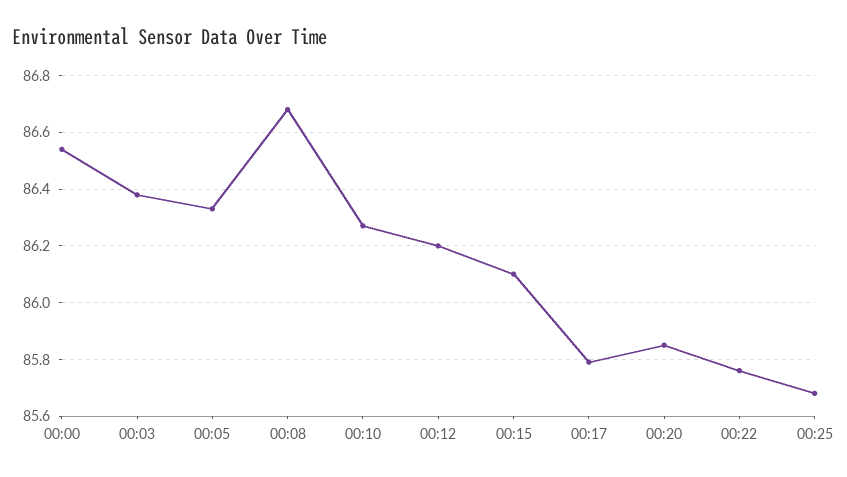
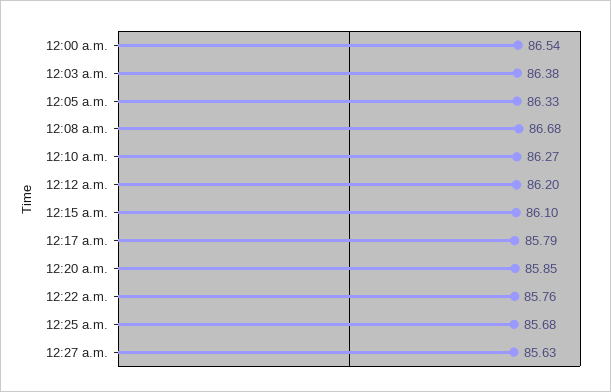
12:27 a.m.: none -> 85.63

